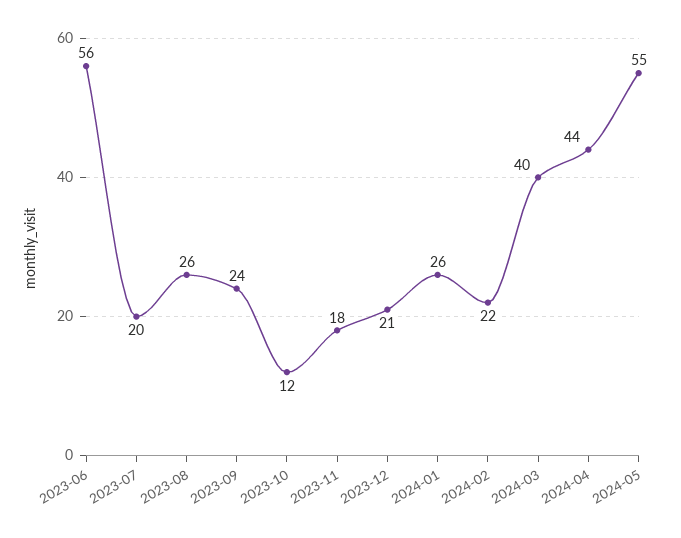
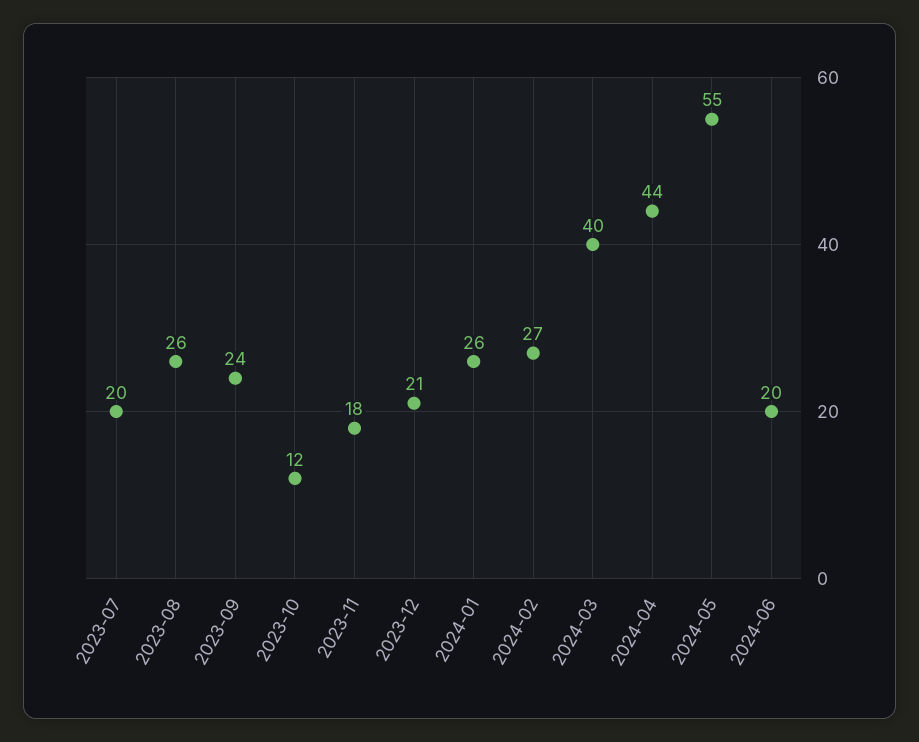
2023-06: 56 -> none
2024-02: 22 -> 27
2024-06: none -> 20

